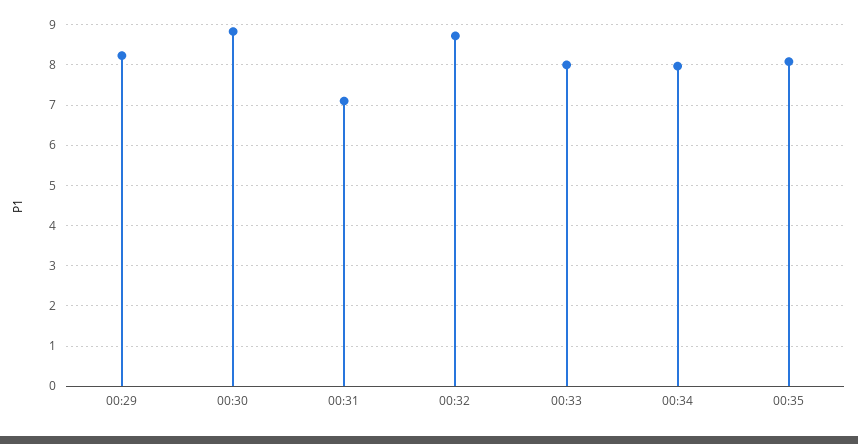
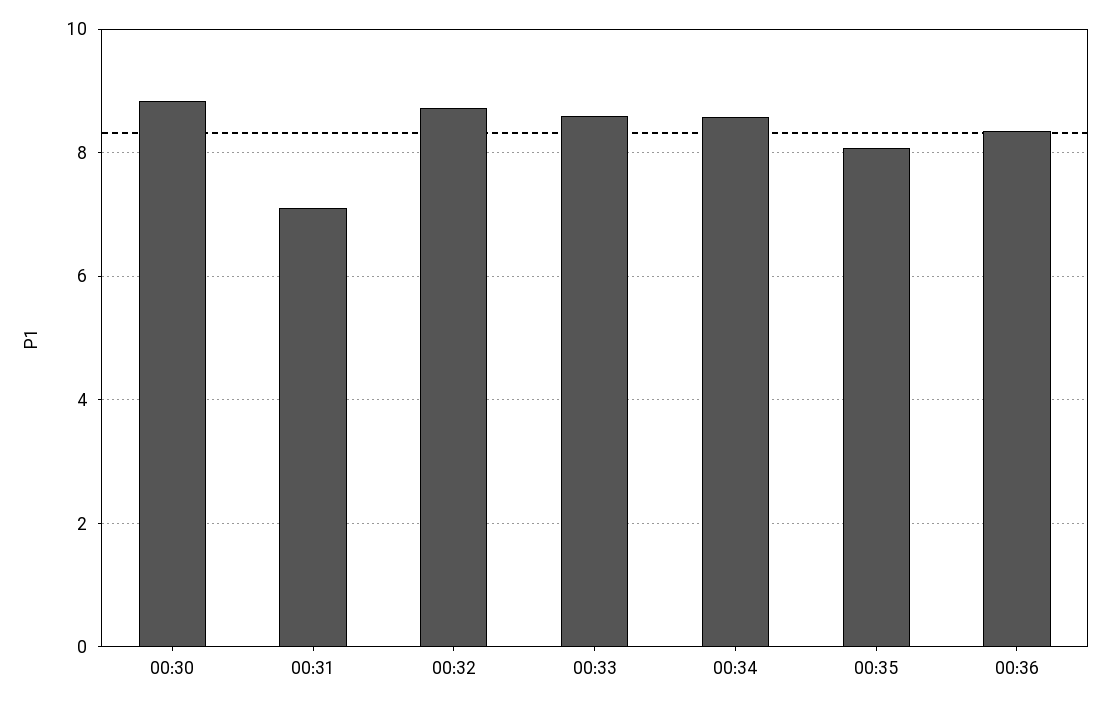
00:29: 8.2 -> none
00:33: 8 -> 8.6
00:34: 8 -> 8.6
00:36: none -> 8.4

